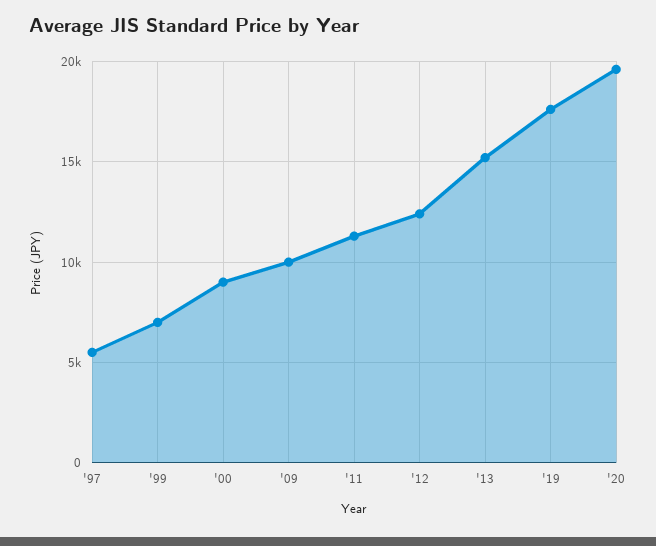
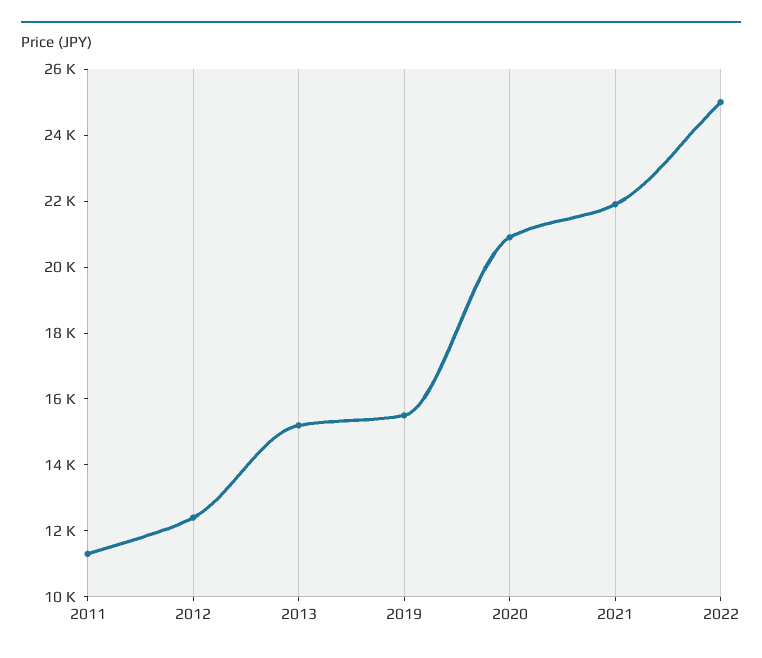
'97: 5500 -> none
'99: 7000 -> none
'00: 9000 -> none
'09: 10000 -> none
'19: 17500 -> 15500
'20: 19500 -> 21000
2021: none -> 22000
2022: none -> 25000

